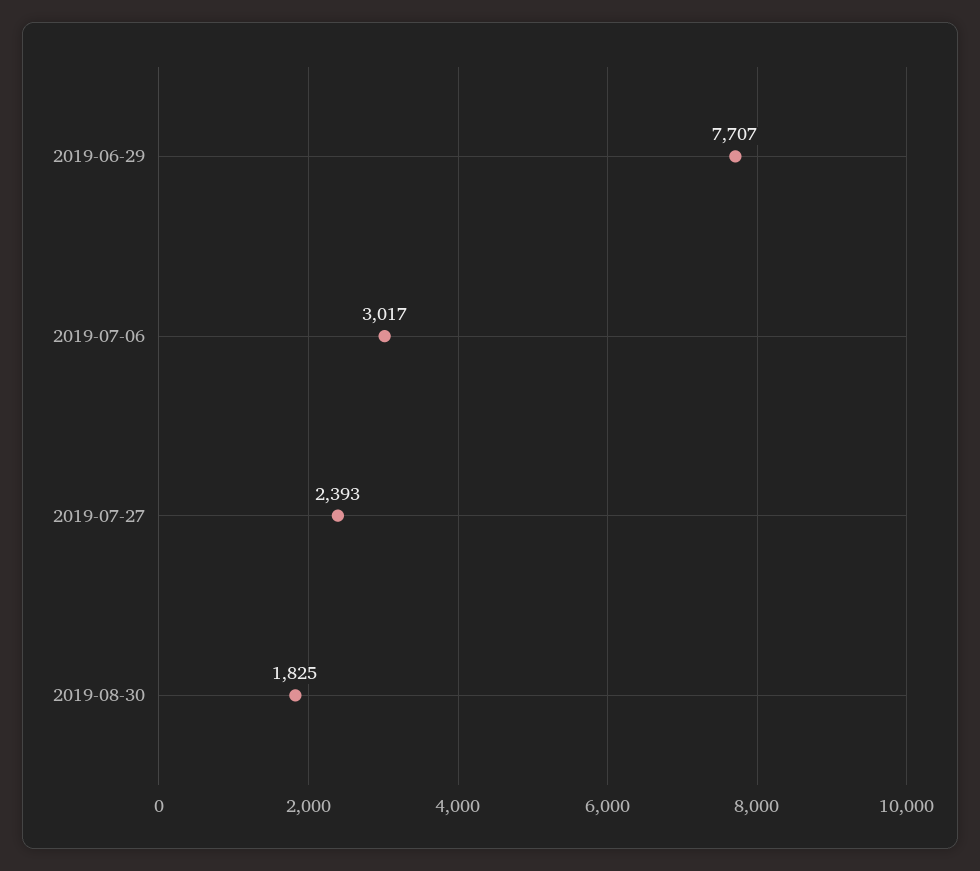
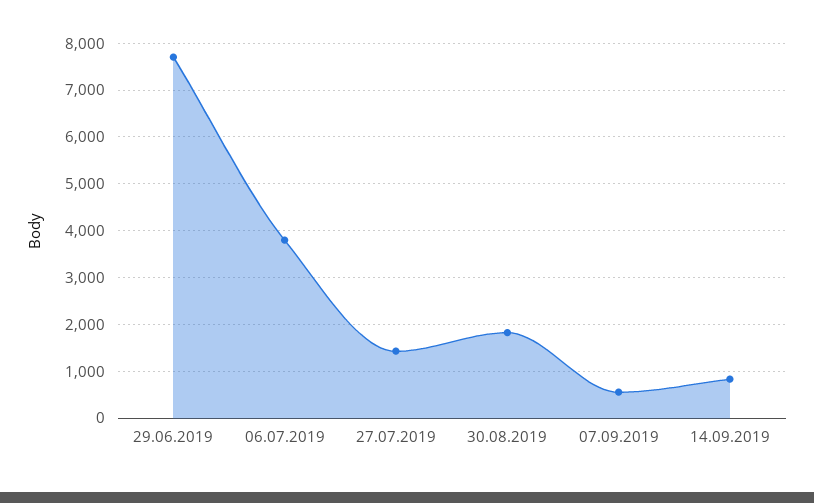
2019-07-06: 3017 -> 3800
2019-07-27: 2393 -> 1400
07.09.2019: none -> 600
14.09.2019: none -> 800

